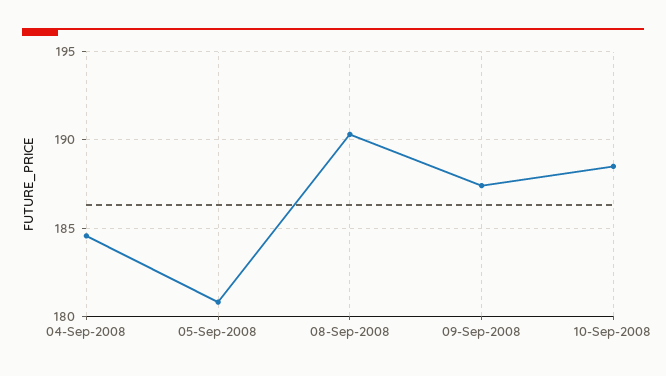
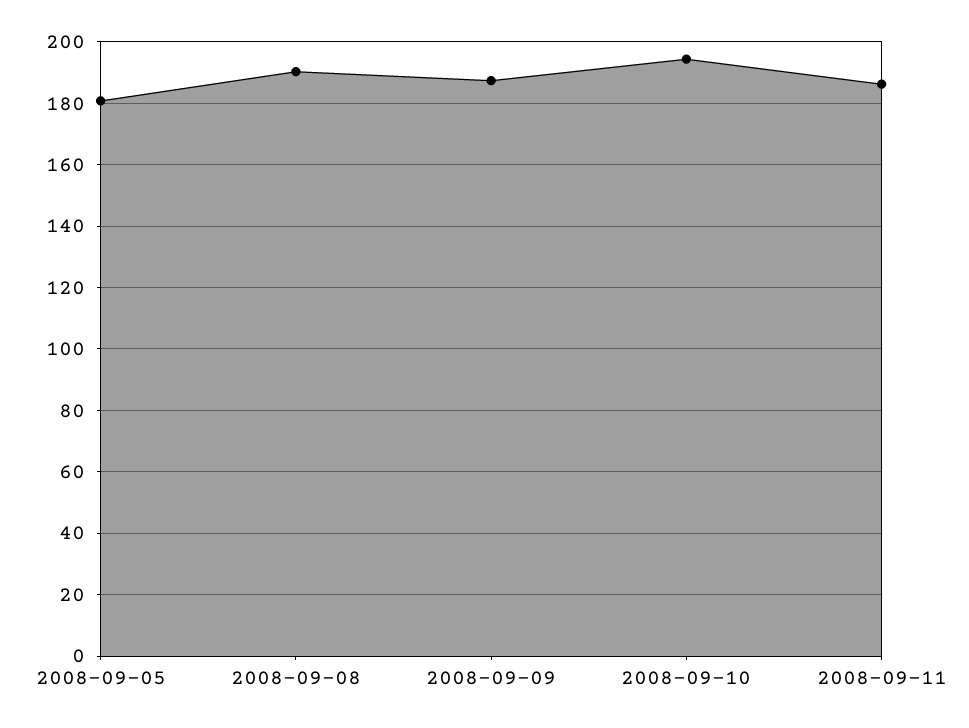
04-Sep-2008: 184.5 -> none
10-Sep-2008: 188.5 -> 194
2008-09-11: none -> 186

